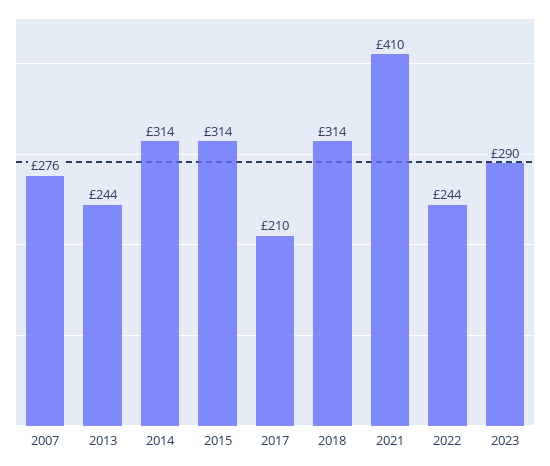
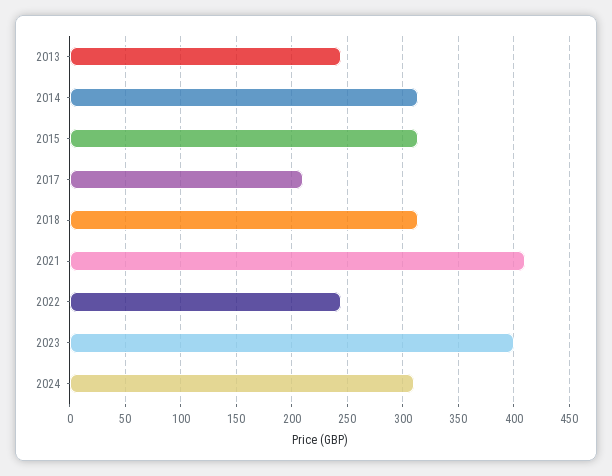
2007: 276 -> none
2023: 290 -> 400
2024: none -> 310

